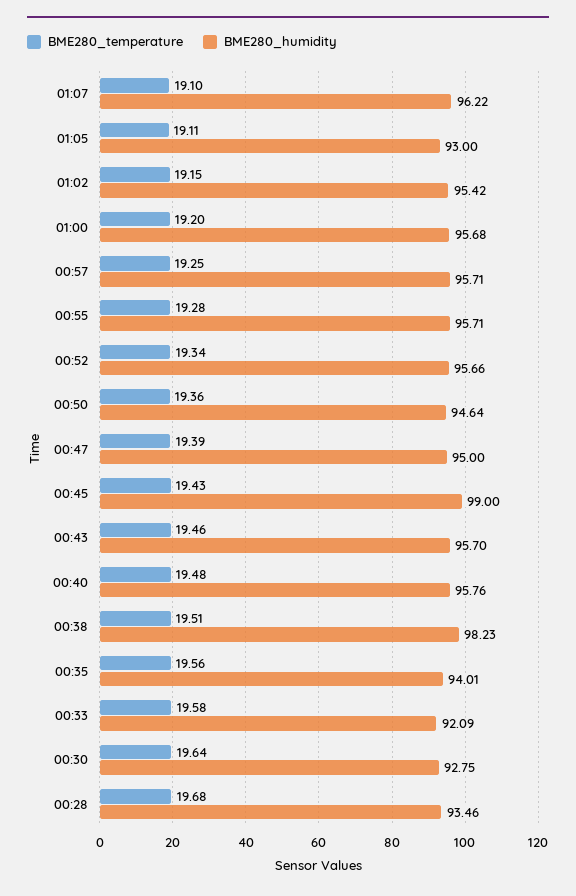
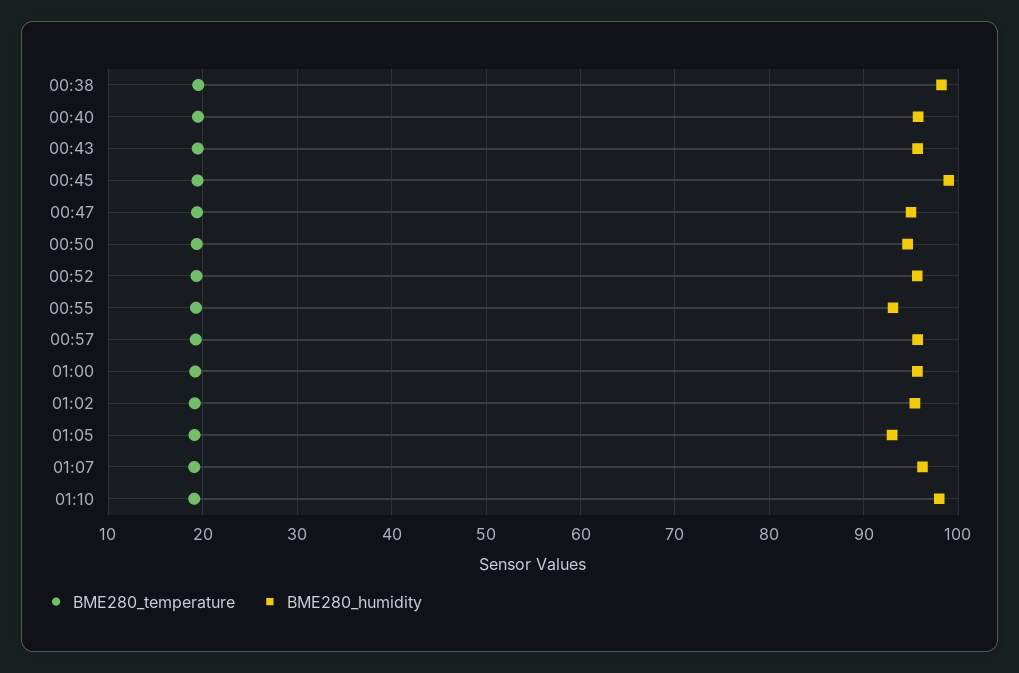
BME280_humidity, 00:55: 95.71 -> 93
BME280_temperature, 00:35: 19.56 -> none
BME280_humidity, 00:35: 94.01 -> none
BME280_temperature, 00:33: 19.58 -> none
BME280_humidity, 00:33: 92.09 -> none
BME280_temperature, 00:30: 19.64 -> none
BME280_humidity, 00:30: 92.75 -> none
BME280_temperature, 00:28: 19.68 -> none
BME280_humidity, 00:28: 93.46 -> none
BME280_temperature, 01:10: none -> 19
BME280_humidity, 01:10: none -> 98

